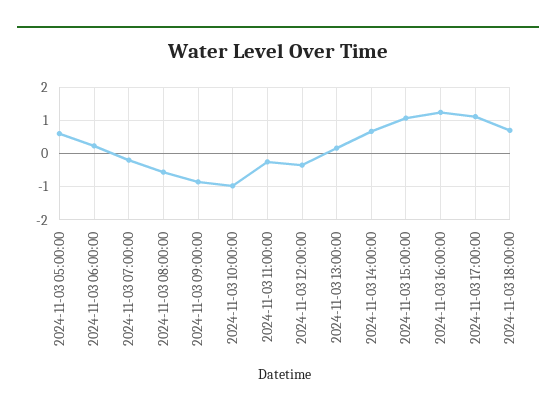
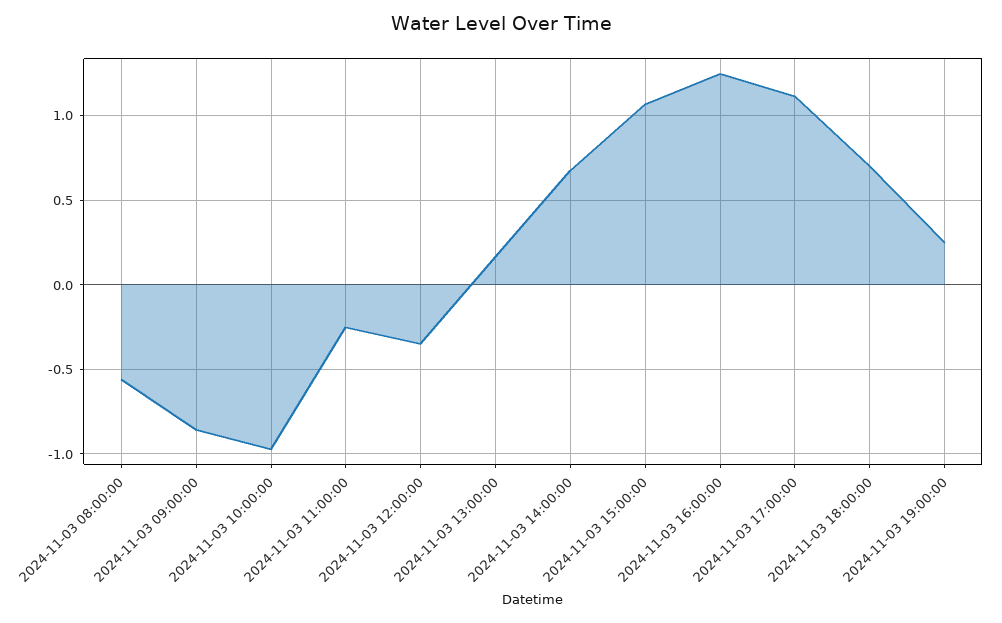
2024-11-03 05:00:00: 0.6 -> none
2024-11-03 06:00:00: 0.2 -> none
2024-11-03 07:00:00: -0.2 -> none
2024-11-03 19:00:00: none -> 0.25

